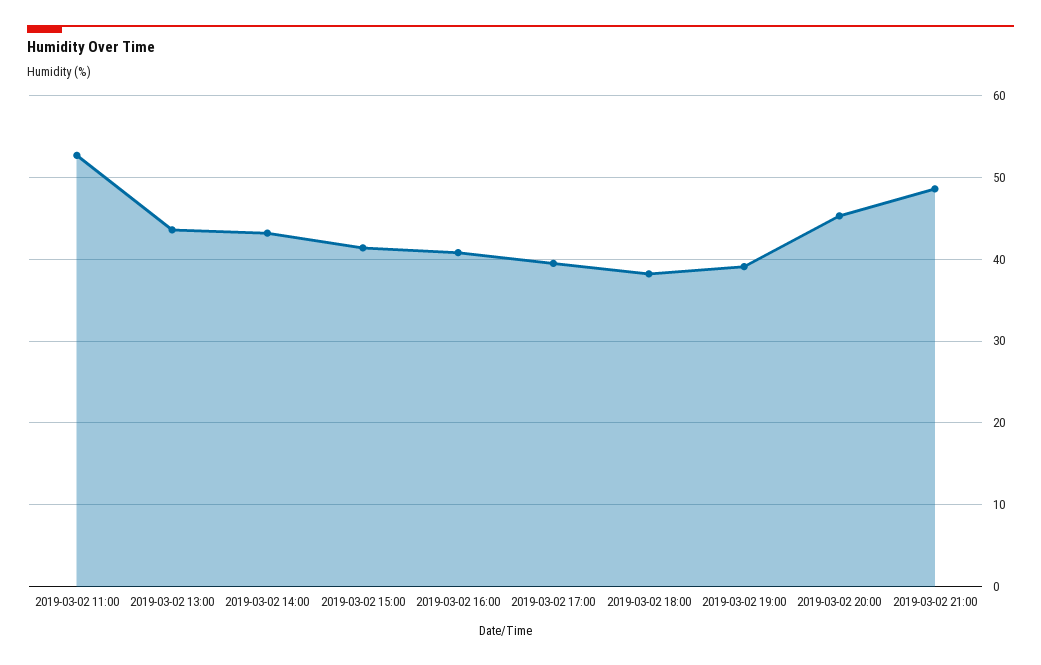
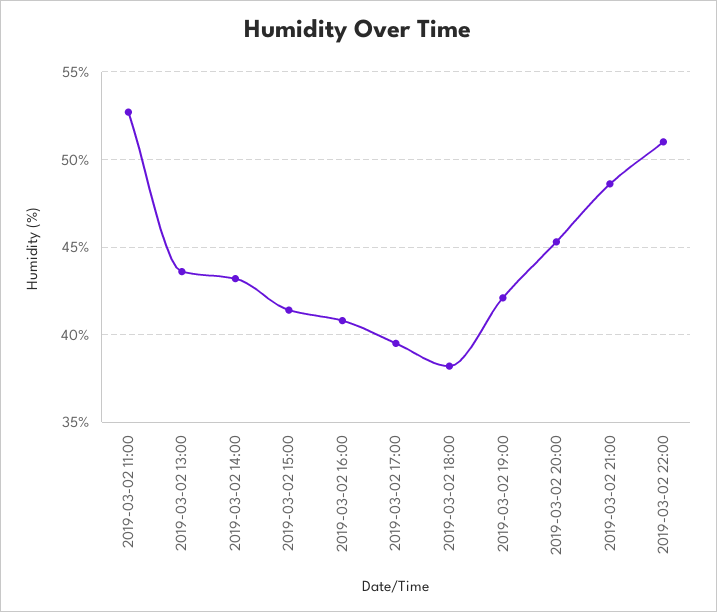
2019-03-02 19:00: 39 -> 42
2019-03-02 22:00: none -> 51

